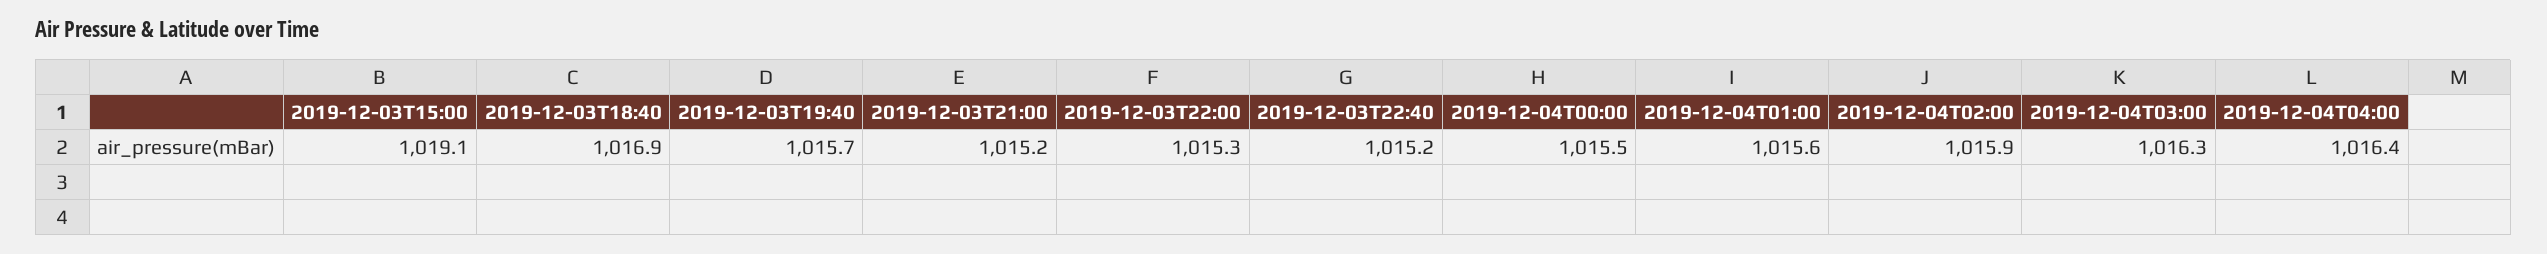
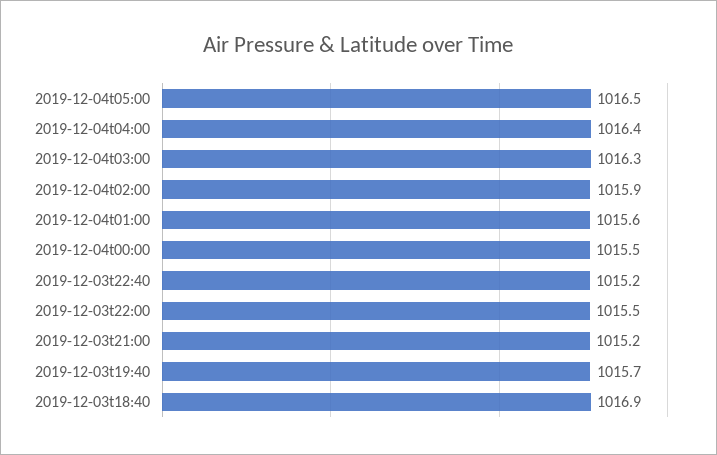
2019-12-03T15:00: 1019.1 -> none
2019-12-03T22:00: 1015.3 -> 1015.5
2019-12-04t05:00: none -> 1016.5

